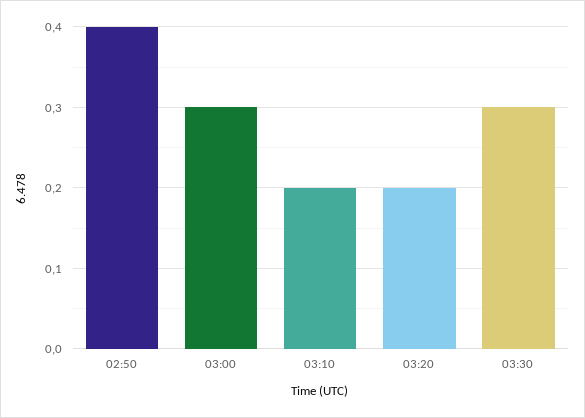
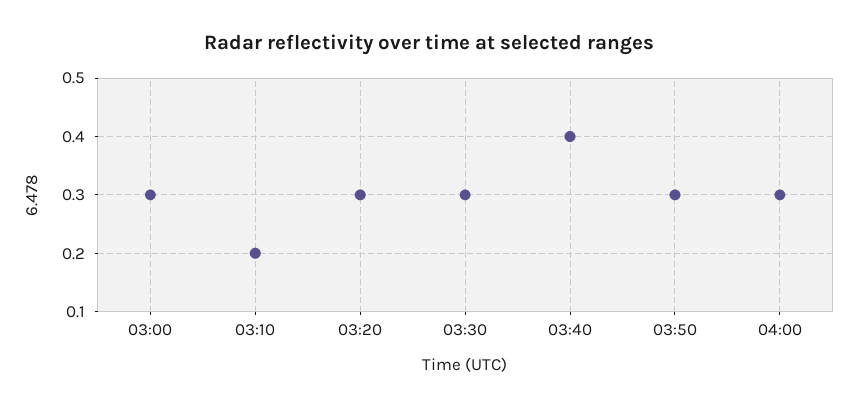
02:50: 0.4 -> none
03:20: 0.2 -> 0.3
03:40: none -> 0.4
03:50: none -> 0.3
04:00: none -> 0.3

